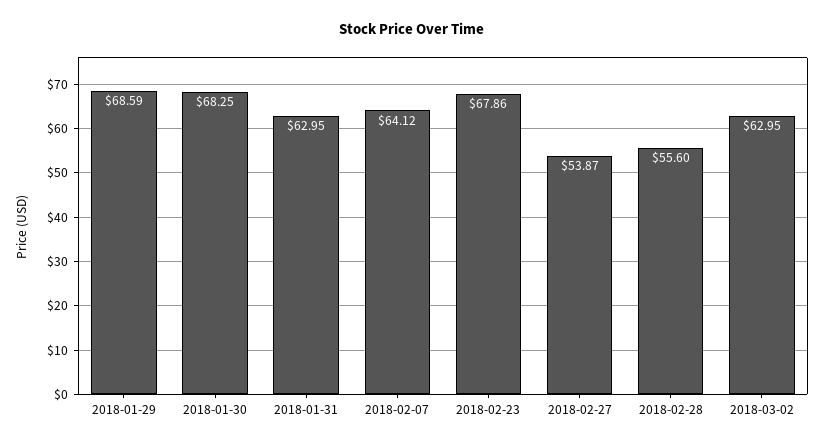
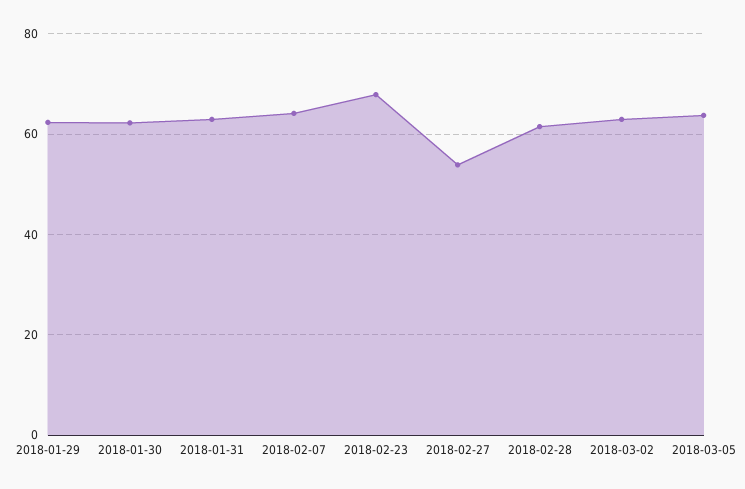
2018-01-29: 68.59 -> 62
2018-01-30: 68.25 -> 62
2018-02-28: 55.6 -> 62
2018-03-05: none -> 64

